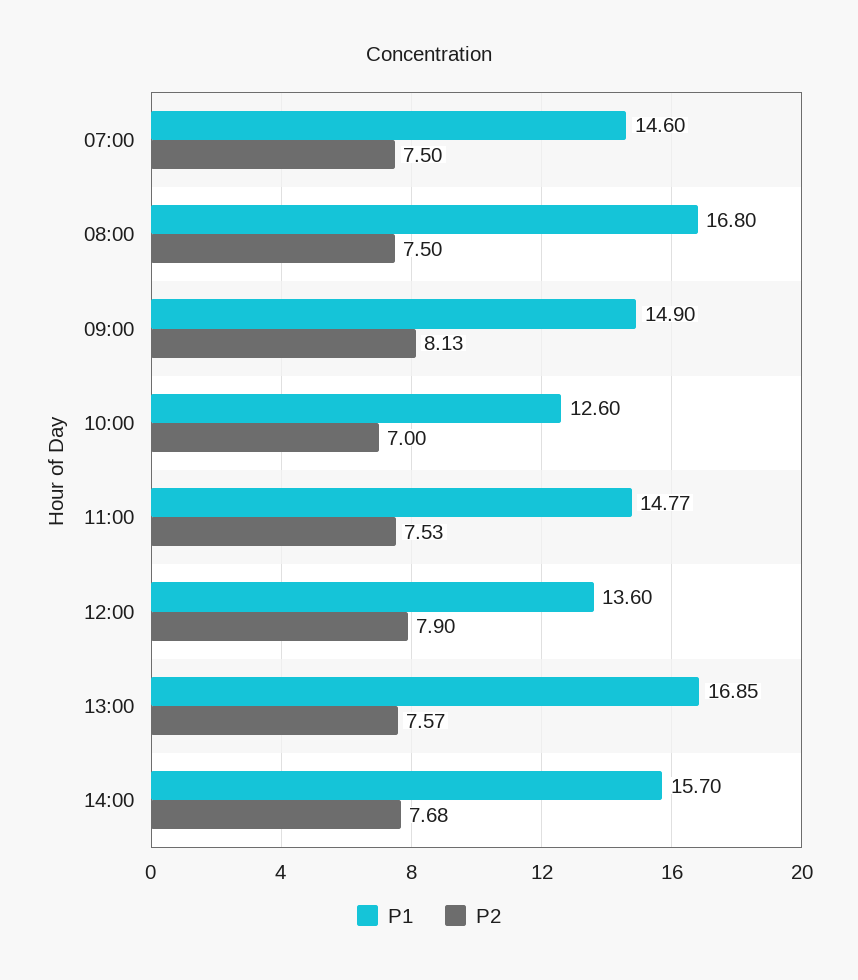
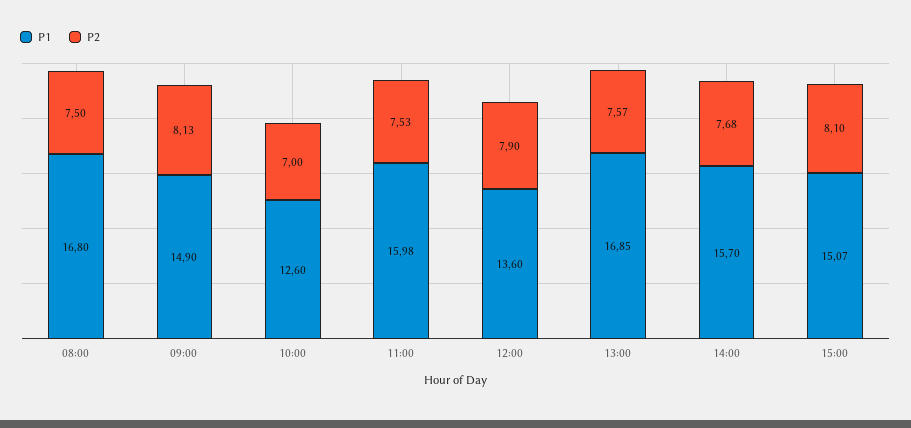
P1, 07:00: 14.6 -> none
P2, 07:00: 7.5 -> none
P1, 11:00: 14.77 -> 15.98
P1, 15:00: none -> 15.07
P2, 15:00: none -> 8.1

